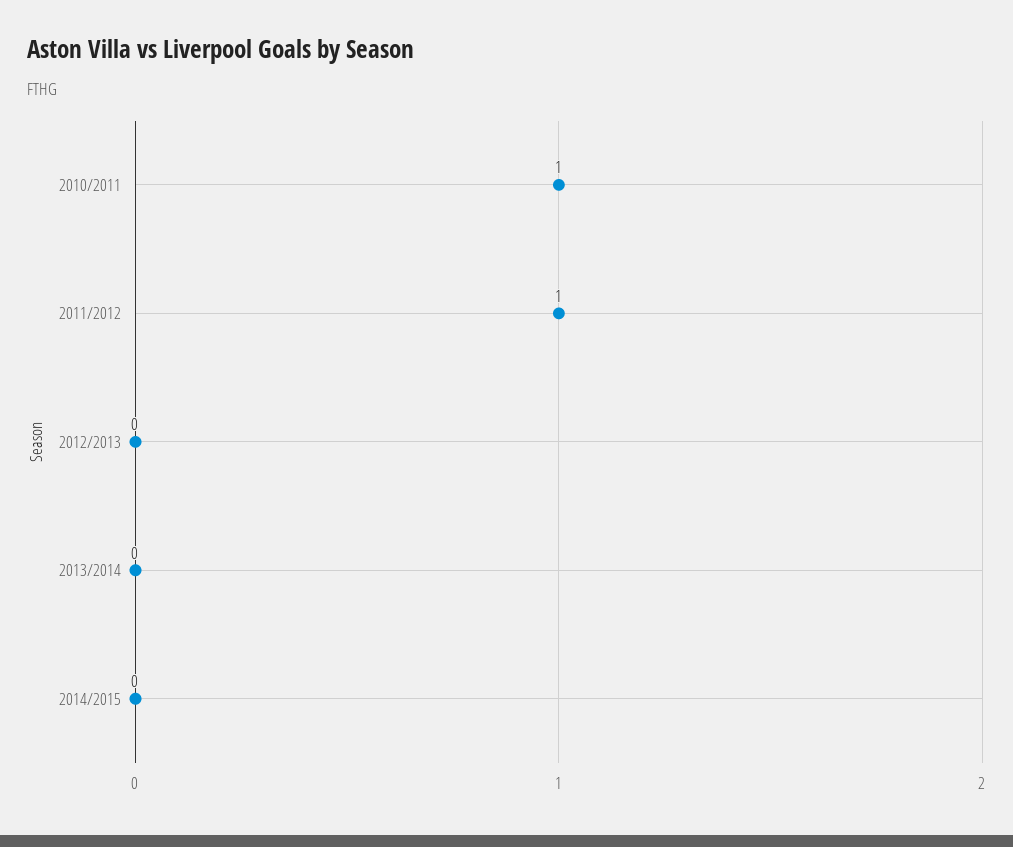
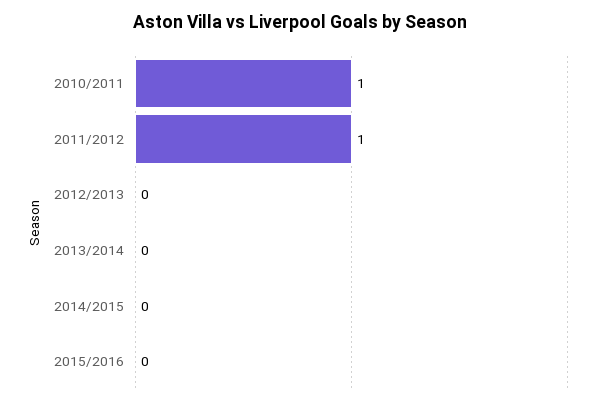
2015/2016: none -> 0

